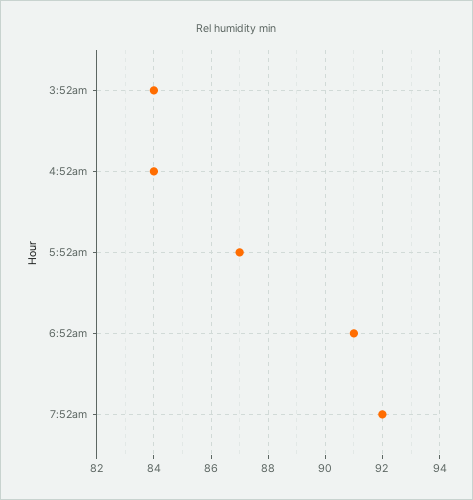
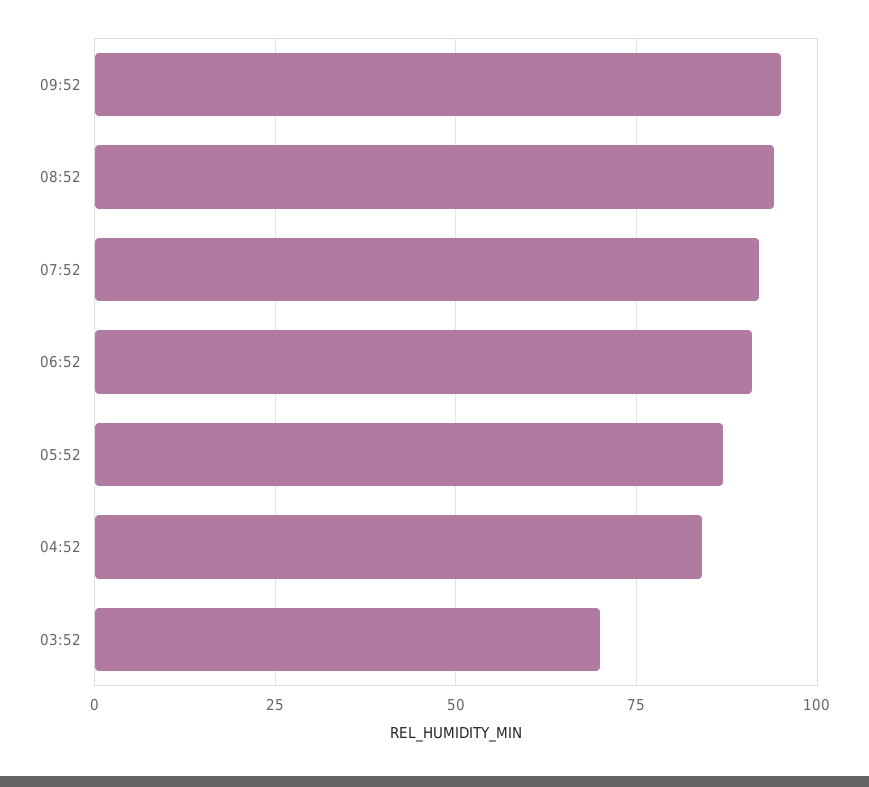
3:52am: 84 -> 70
09:52: none -> 95
08:52: none -> 95

